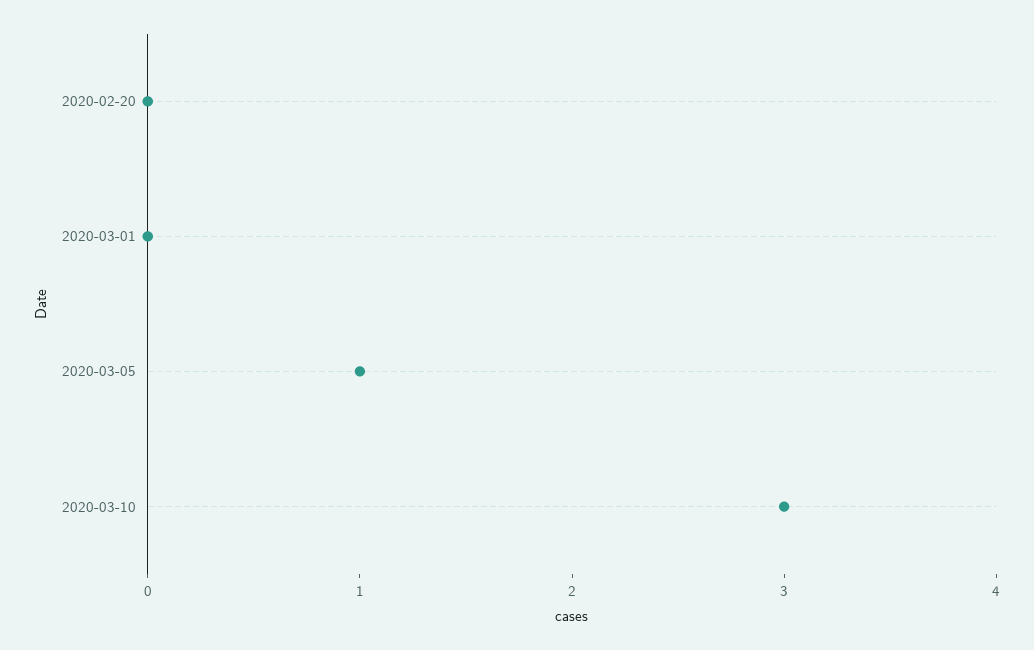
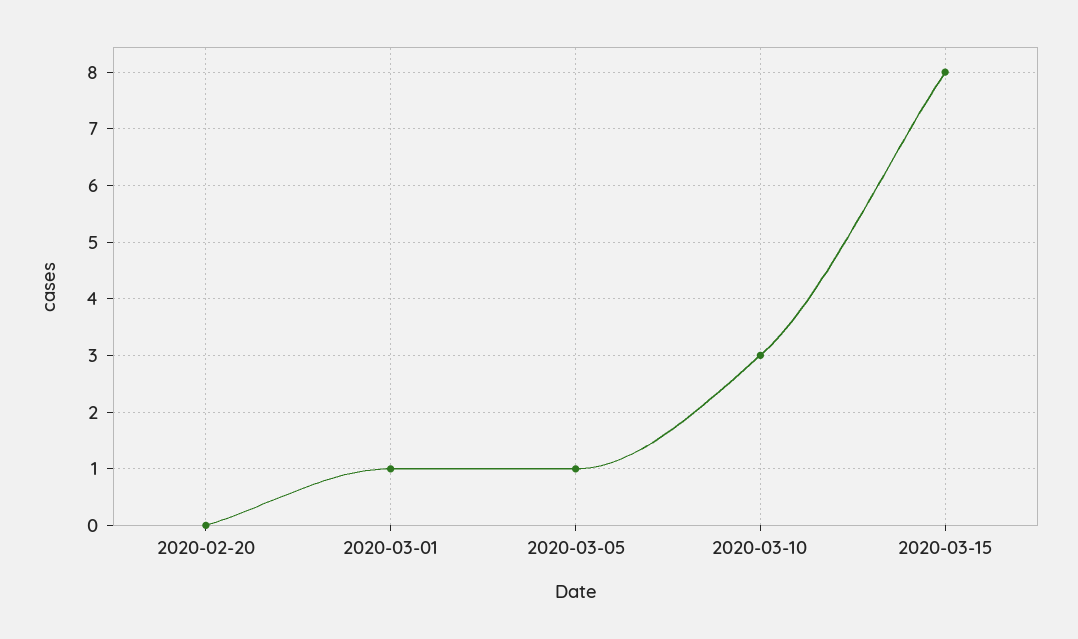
2020-03-01: 0 -> 1
2020-03-15: none -> 8

